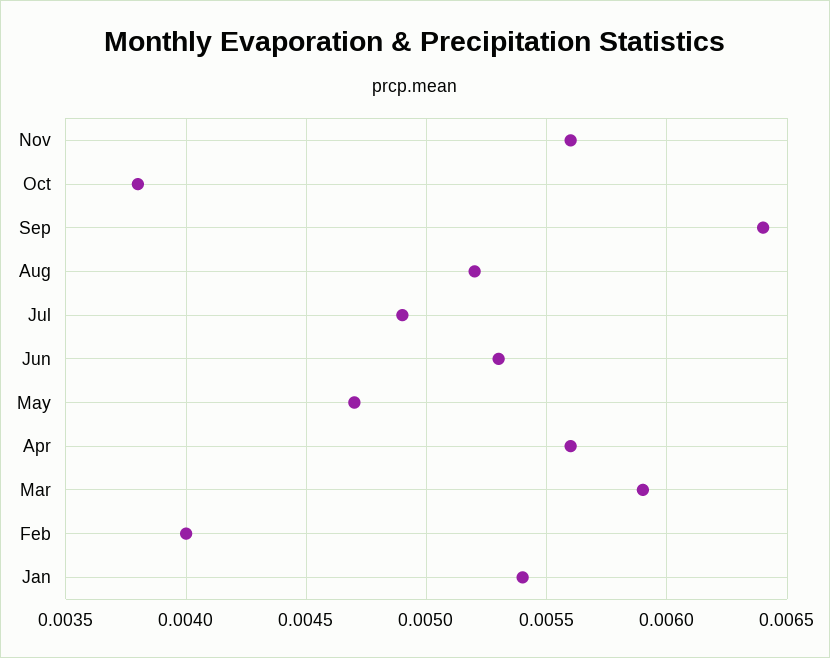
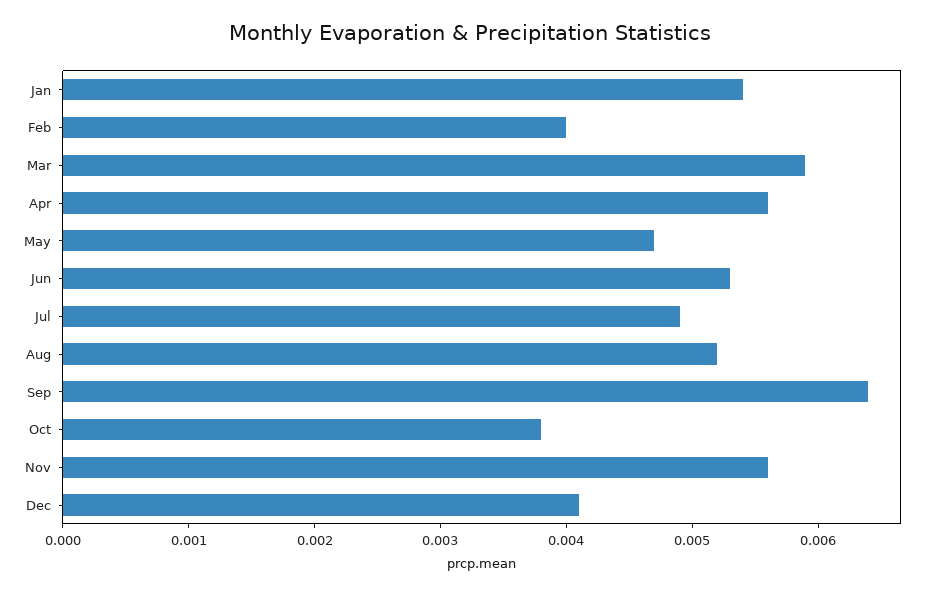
Dec: none -> 0.0041

